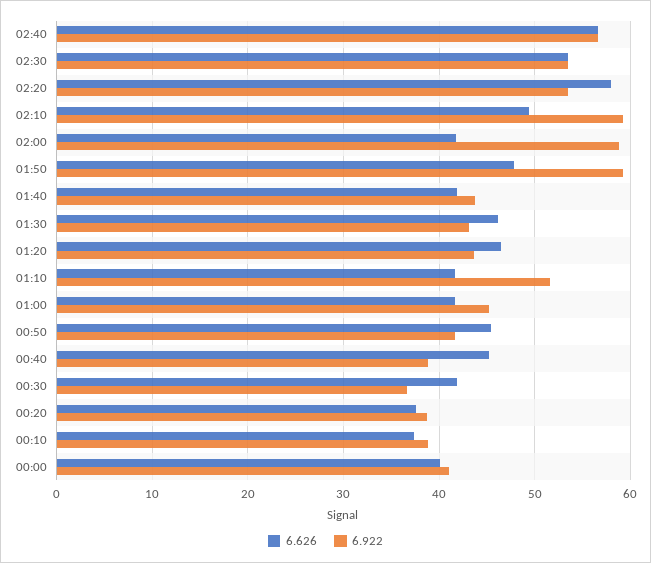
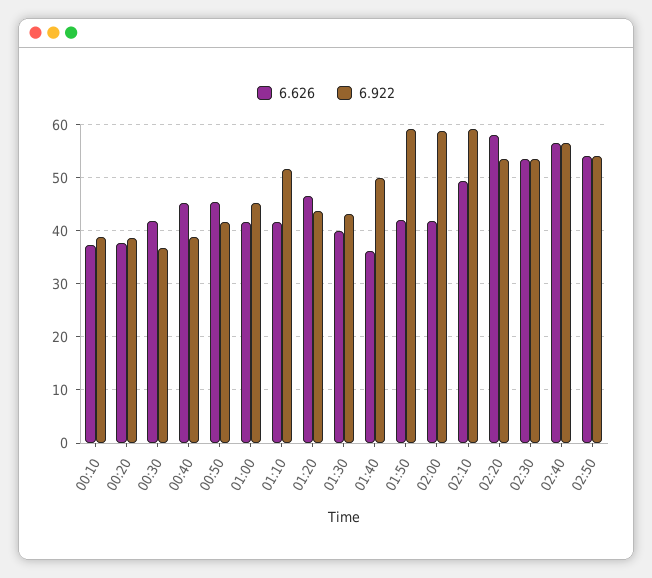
6.626, 01:50: 48 -> 42
6.626, 01:40: 42 -> 36
6.922, 01:40: 44 -> 50
6.626, 01:30: 46 -> 40
6.626, 00:00: 40 -> none
6.922, 00:00: 41 -> none
6.626, 02:50: none -> 54
6.922, 02:50: none -> 54

